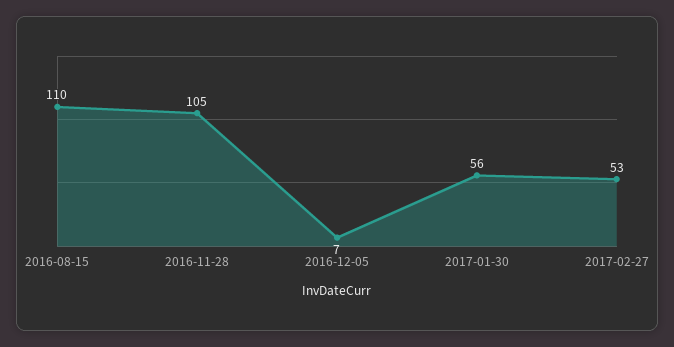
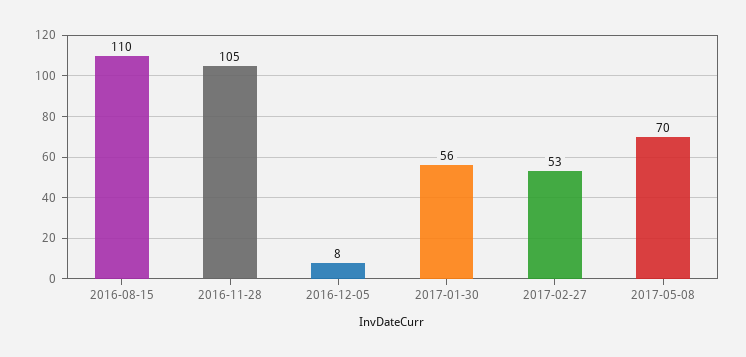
2016-12-05: 7 -> 8
2017-05-08: none -> 70

